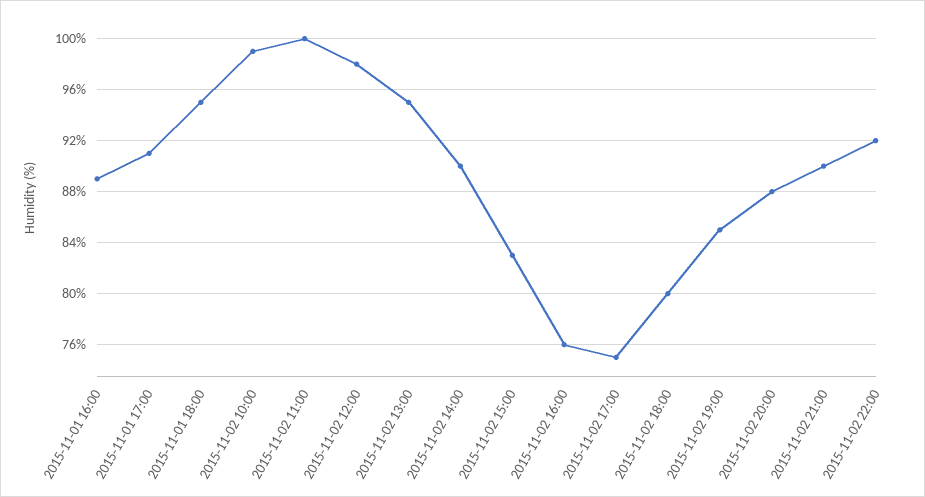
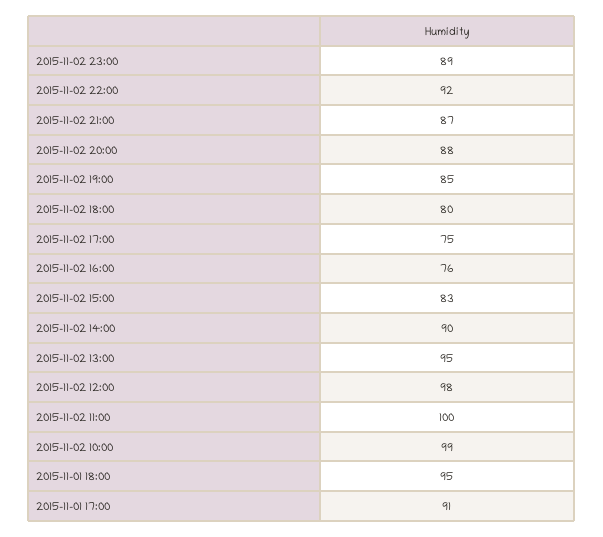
2015-11-01 16:00: 89 -> none
2015-11-02 21:00: 90 -> 87
2015-11-02 23:00: none -> 89

